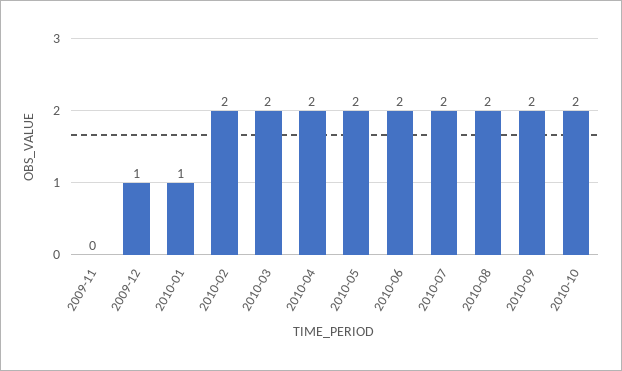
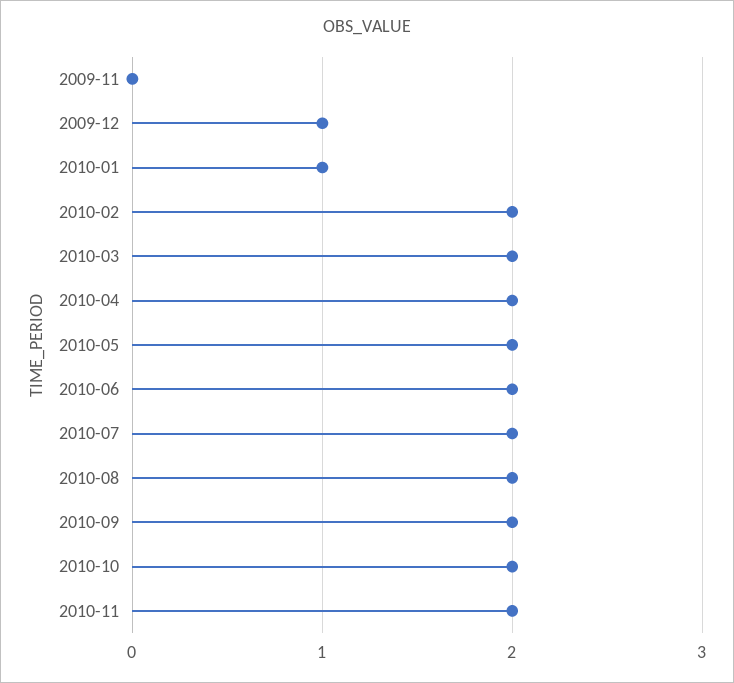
2010-11: none -> 2

